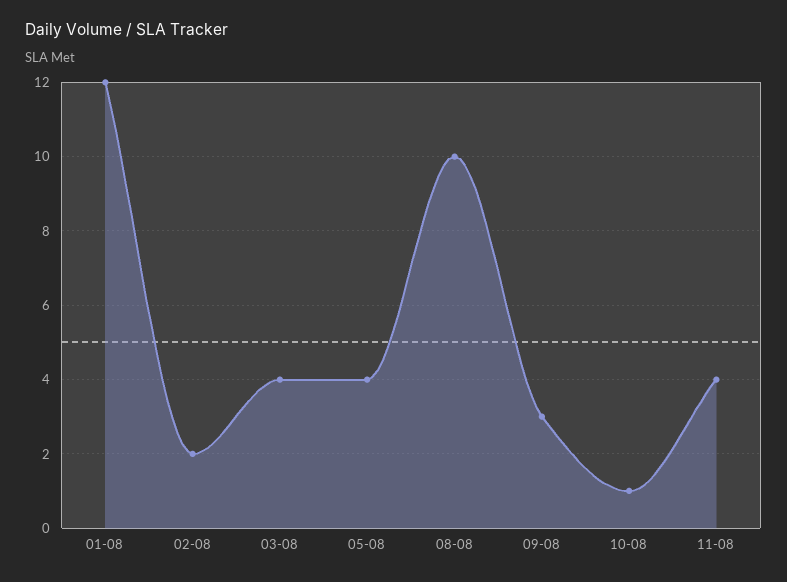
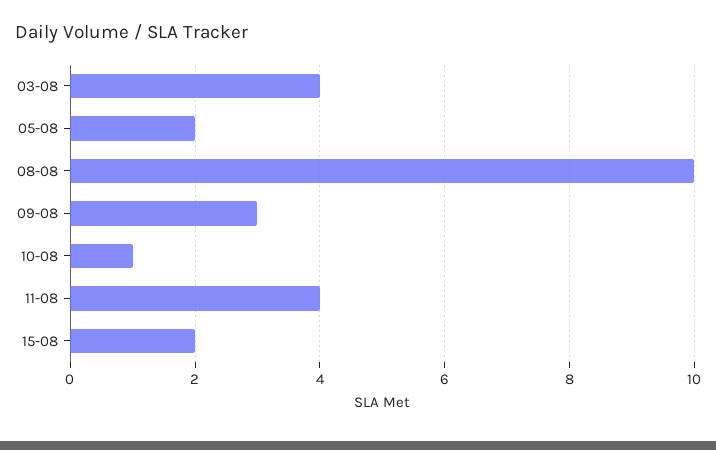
01-08: 12 -> none
02-08: 2 -> none
05-08: 4 -> 2
15-08: none -> 2

